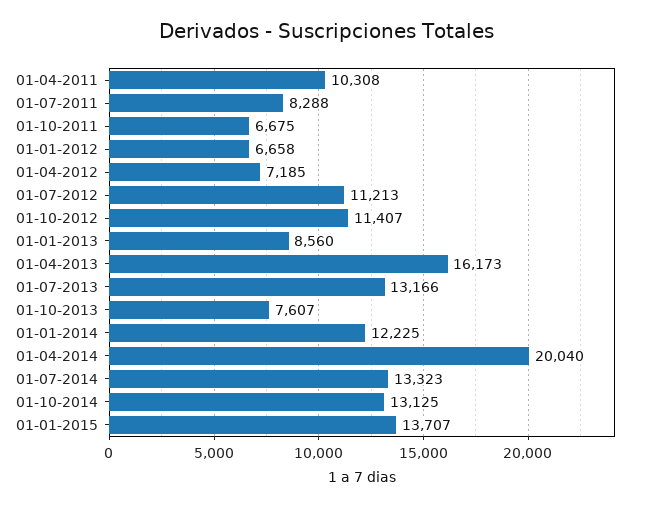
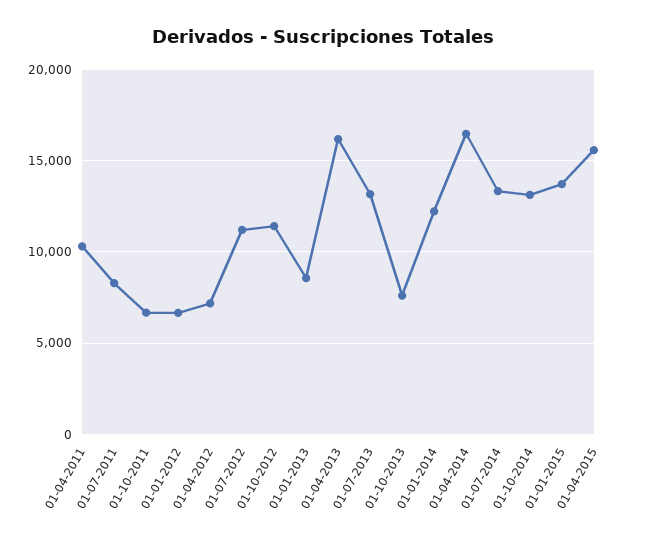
01-04-2014: 20040 -> 16500
01-04-2015: none -> 15500

